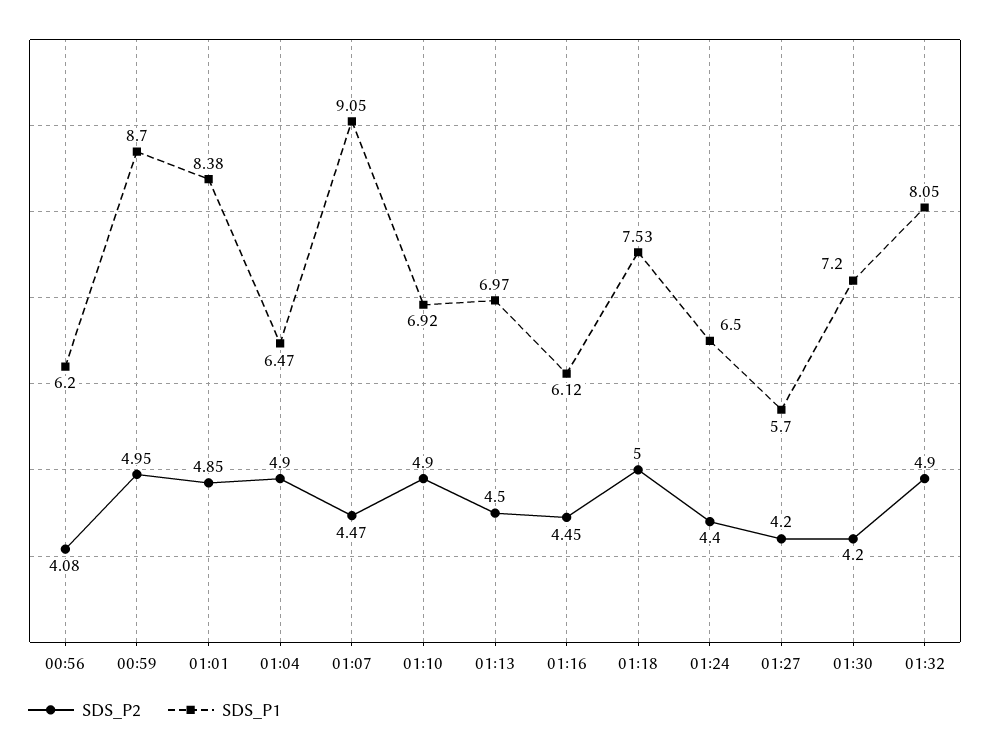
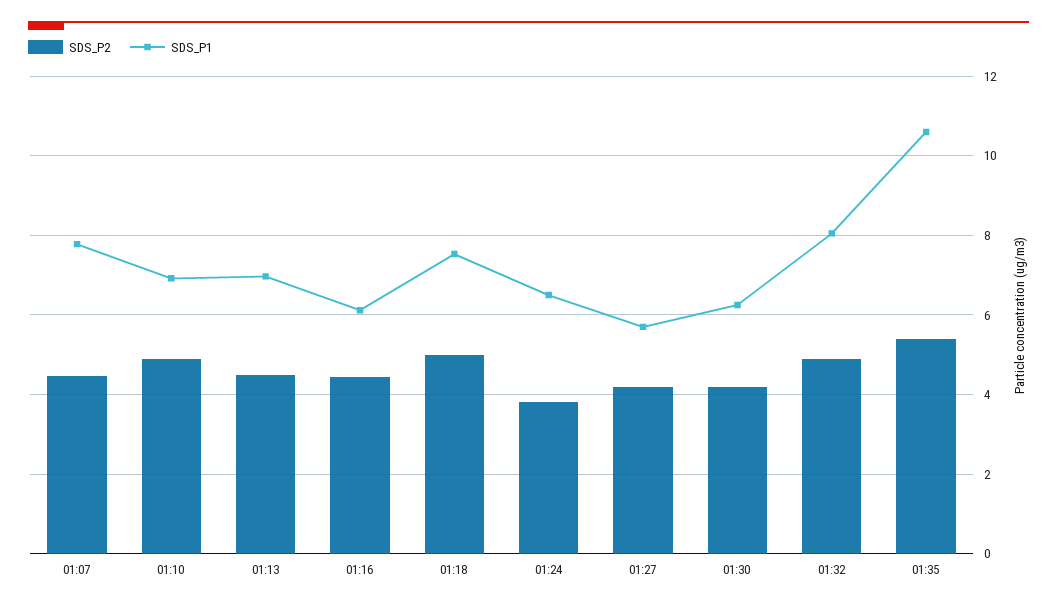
SDS_P2, 00:56: 4.08 -> none
SDS_P1, 00:56: 6.2 -> none
SDS_P2, 00:59: 4.95 -> none
SDS_P1, 00:59: 8.7 -> none
SDS_P2, 01:01: 4.85 -> none
SDS_P1, 01:01: 8.38 -> none
SDS_P2, 01:04: 4.9 -> none
SDS_P1, 01:04: 6.47 -> none
SDS_P1, 01:07: 9.05 -> 7.8
SDS_P2, 01:24: 4.4 -> 3.8
SDS_P1, 01:30: 7.2 -> 6.2
SDS_P2, 01:35: none -> 5.4
SDS_P1, 01:35: none -> 10.6

